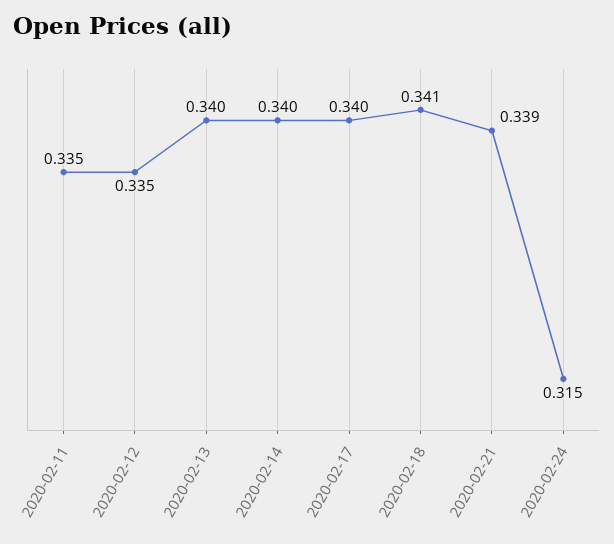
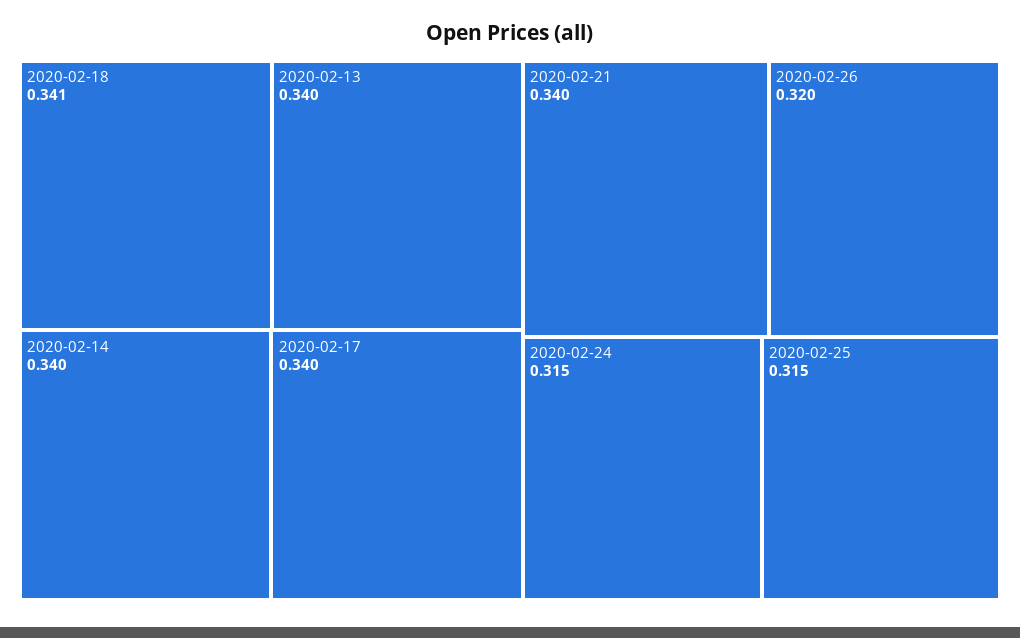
2020-02-11: 0.335 -> none
2020-02-12: 0.335 -> none
2020-02-21: 0.339 -> 0.34
2020-02-26: none -> 0.32
2020-02-25: none -> 0.315

